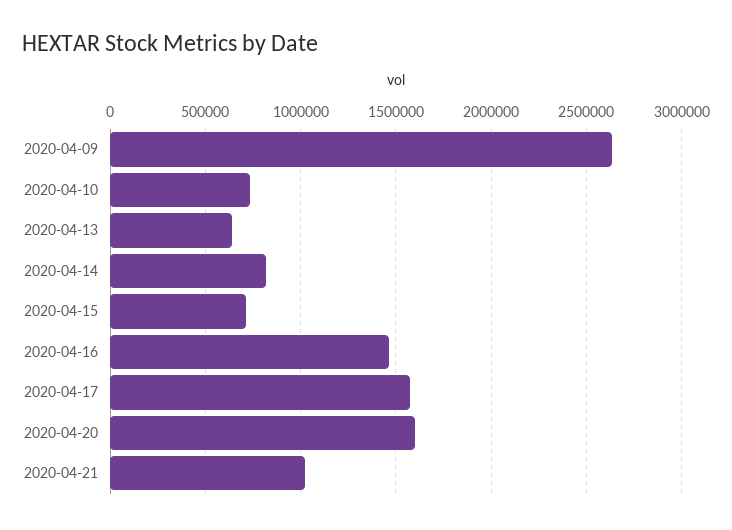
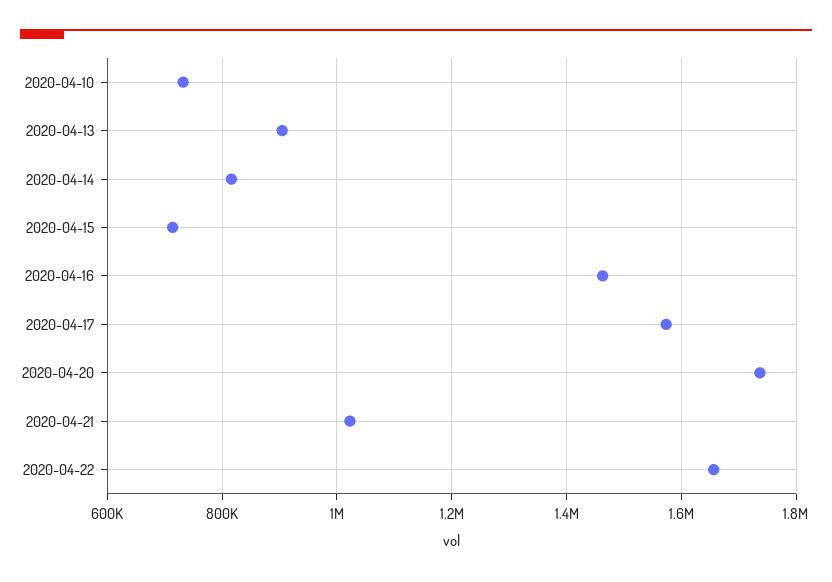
2020-04-09: 2650000 -> none
2020-04-13: 650000 -> 900000
2020-04-20: 1600000 -> 1740000
2020-04-22: none -> 1660000

